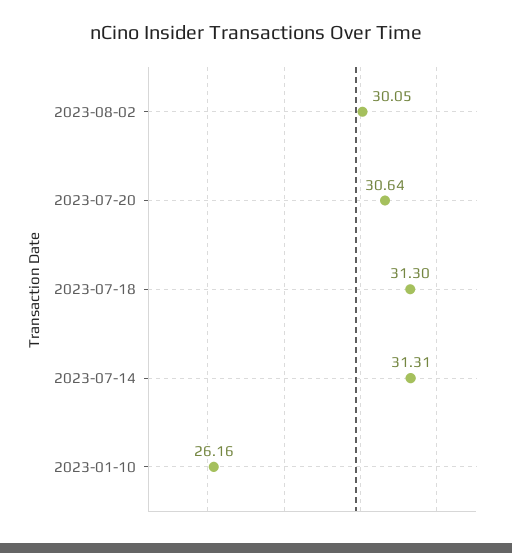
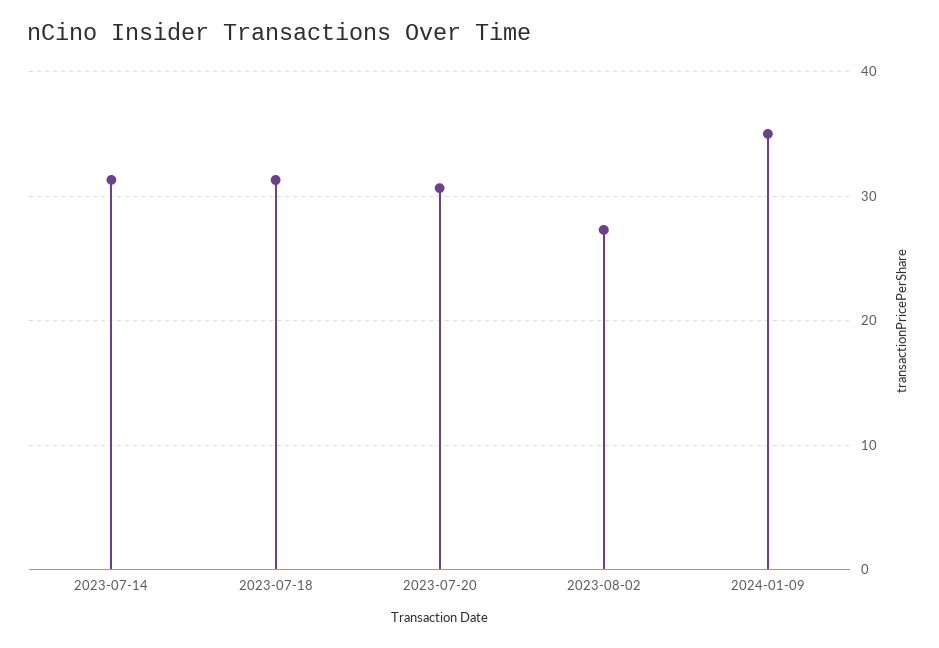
2023-08-02: 30.05 -> 27
2023-01-10: 26.16 -> none
2024-01-09: none -> 35

